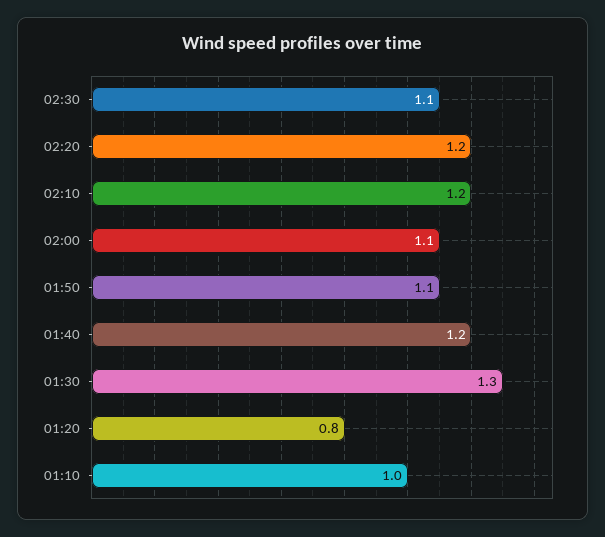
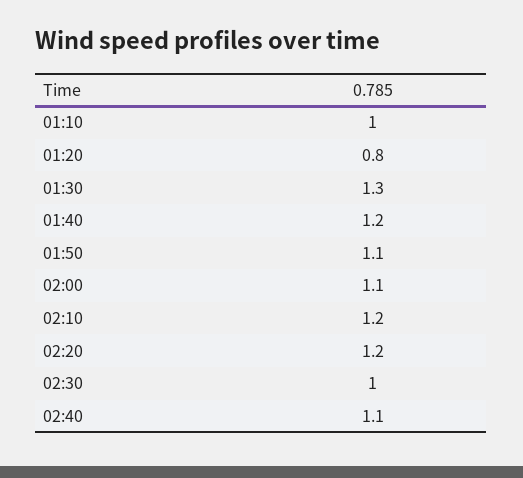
02:30: 1.1 -> 1
02:40: none -> 1.1

